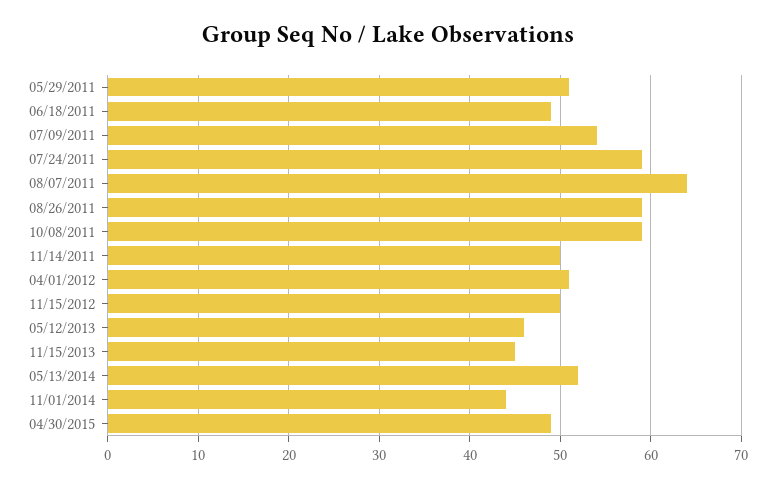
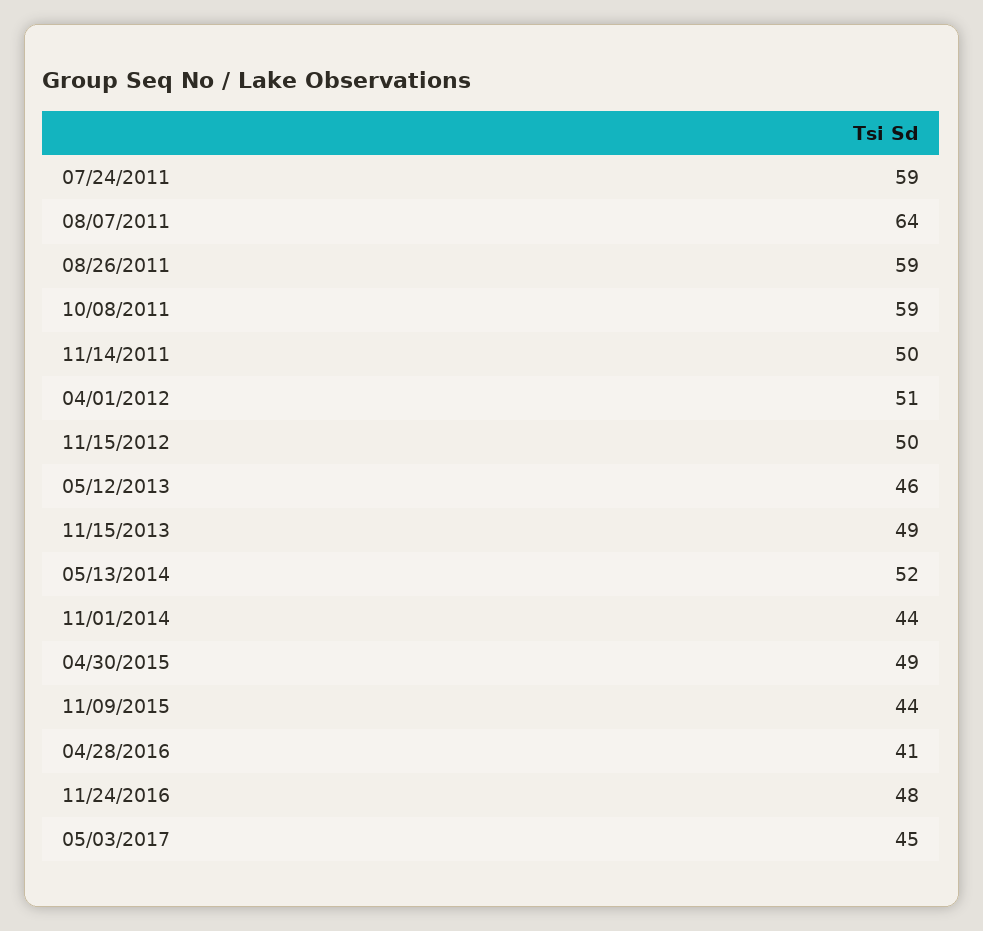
05/29/2011: 51 -> none
06/18/2011: 49 -> none
07/09/2011: 54 -> none
11/15/2013: 45 -> 49
11/09/2015: none -> 44
04/28/2016: none -> 41
11/24/2016: none -> 48
05/03/2017: none -> 45

